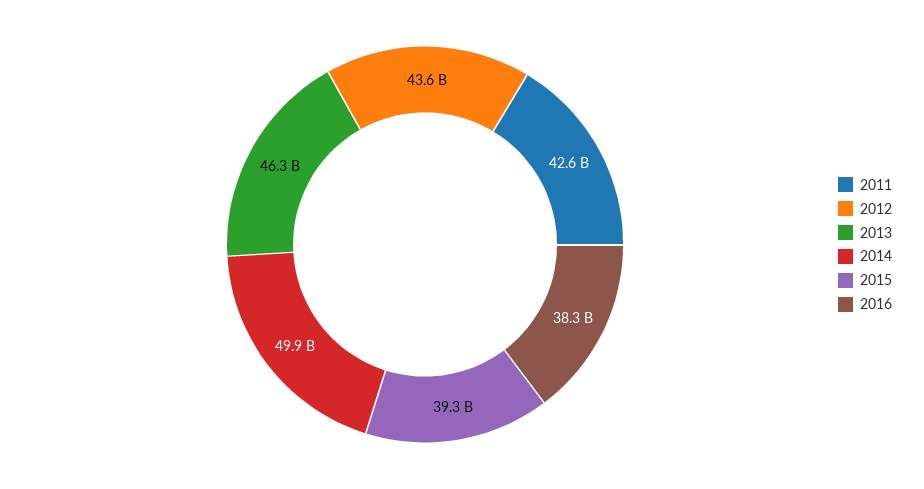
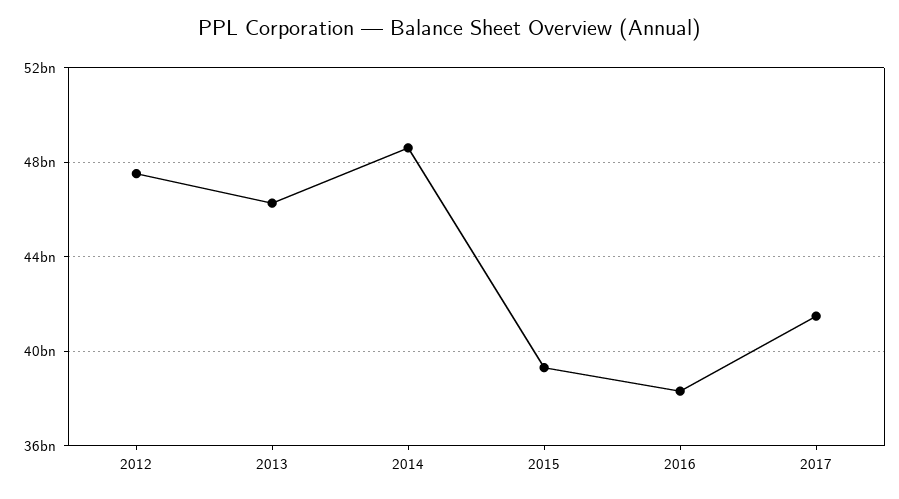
2011: 42600000000 -> none
2012: 43600000000 -> 47500000000
2014: 49900000000 -> 48500000000
2017: none -> 41500000000

